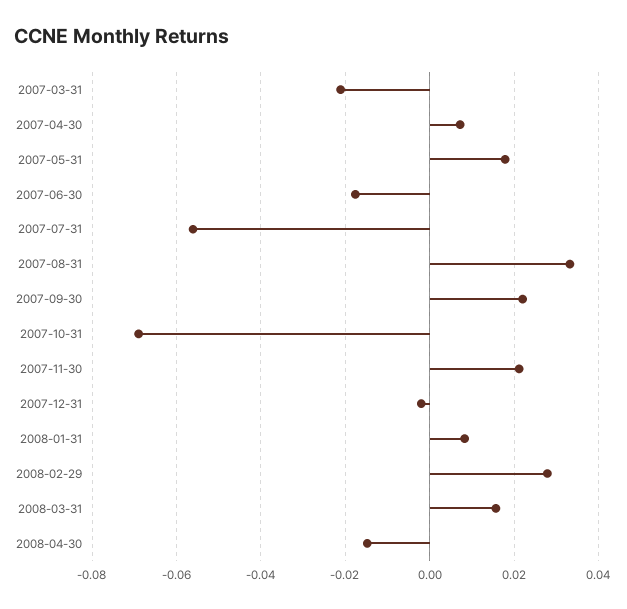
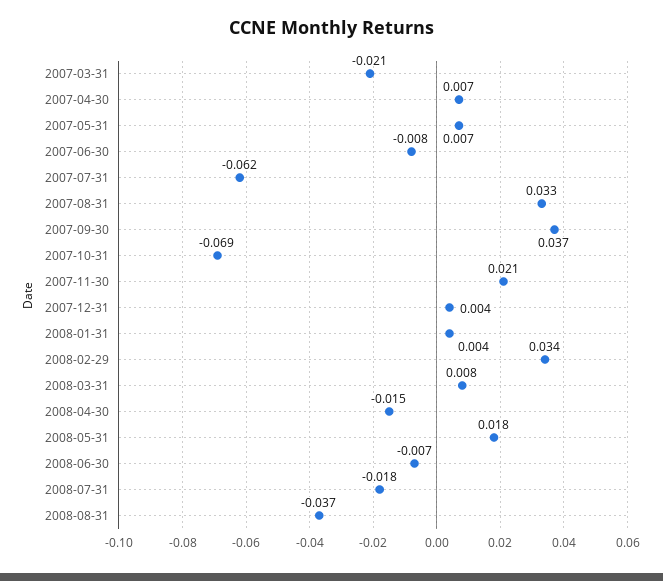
2007-05-31: 0.018 -> 0.007
2007-06-30: -0.018 -> -0.008
2007-07-31: -0.056 -> -0.062
2007-09-30: 0.022 -> 0.037
2007-12-31: -0.002 -> 0.004
2008-01-31: 0.008 -> 0.004
2008-02-29: 0.028 -> 0.034
2008-03-31: 0.016 -> 0.008
2008-05-31: none -> 0.018
2008-06-30: none -> -0.007
2008-07-31: none -> -0.018
2008-08-31: none -> -0.037

